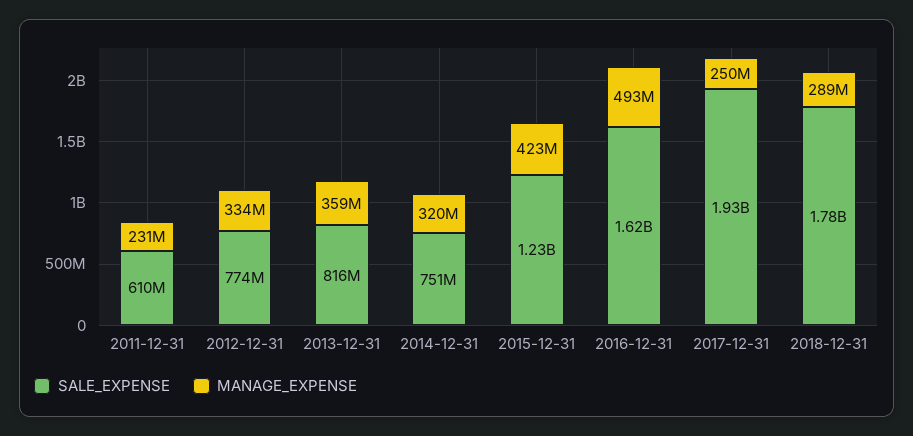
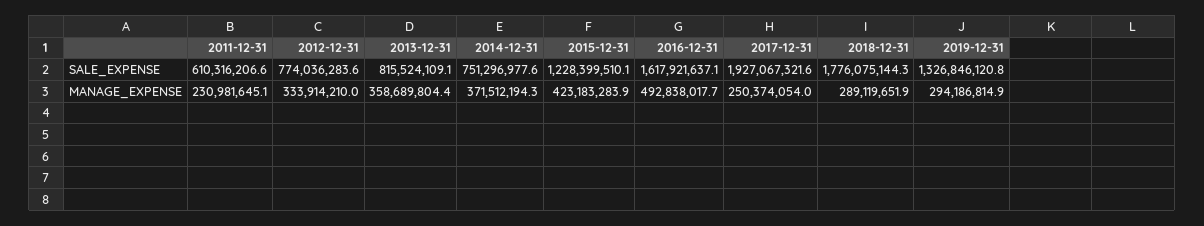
MANAGE_EXPENSE, 2014-12-31: 320000000 -> 371512194.3
SALE_EXPENSE, 2019-12-31: none -> 1326846120.8
MANAGE_EXPENSE, 2019-12-31: none -> 294186814.9

